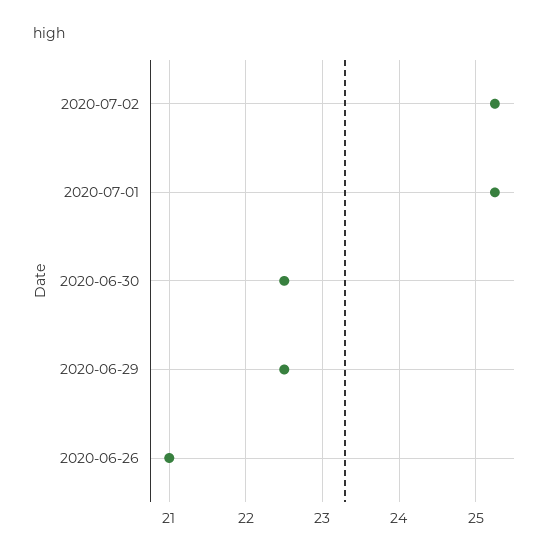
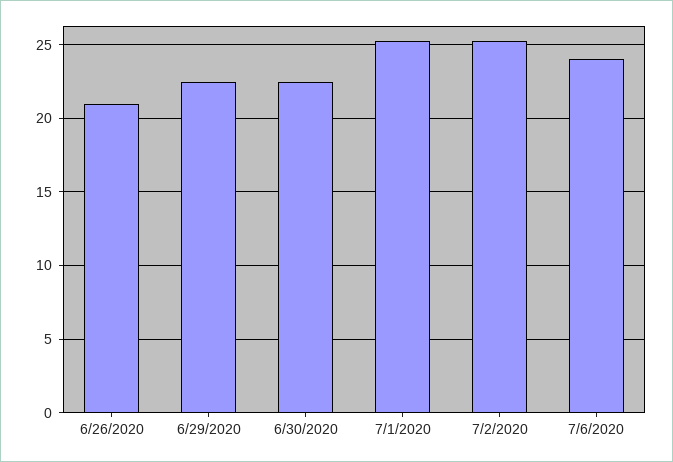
7/6/2020: none -> 24

